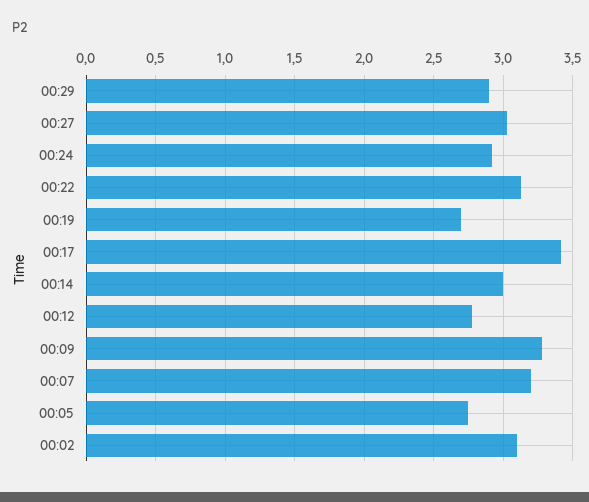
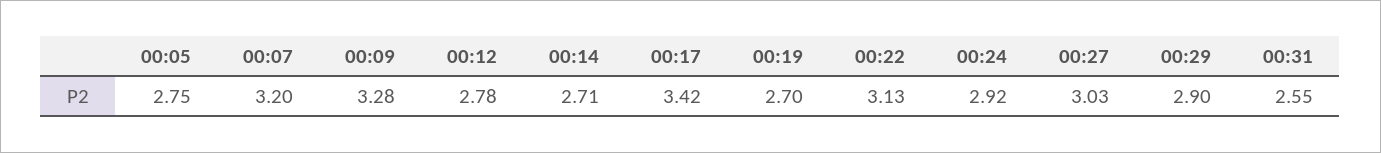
00:14: 3 -> 2.71
00:02: 3.1 -> none
00:31: none -> 2.55

